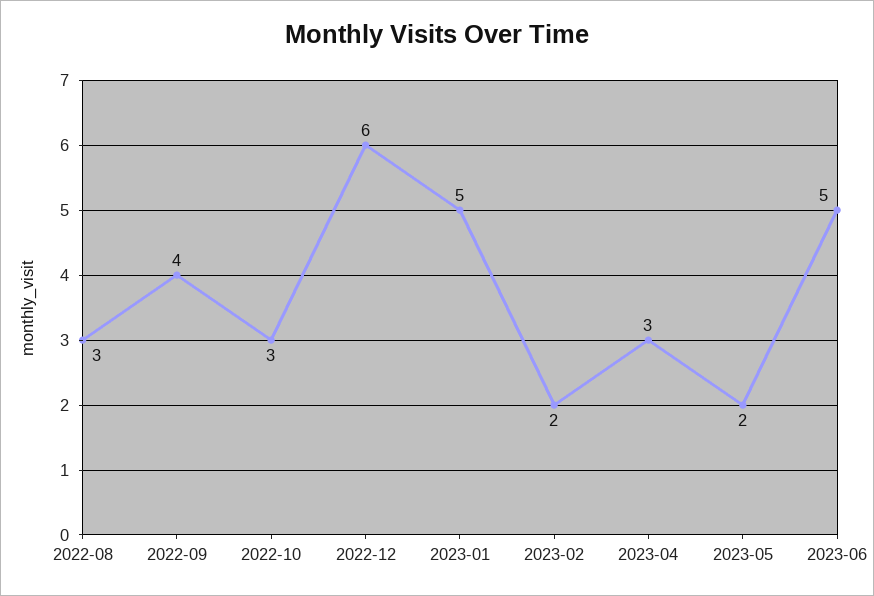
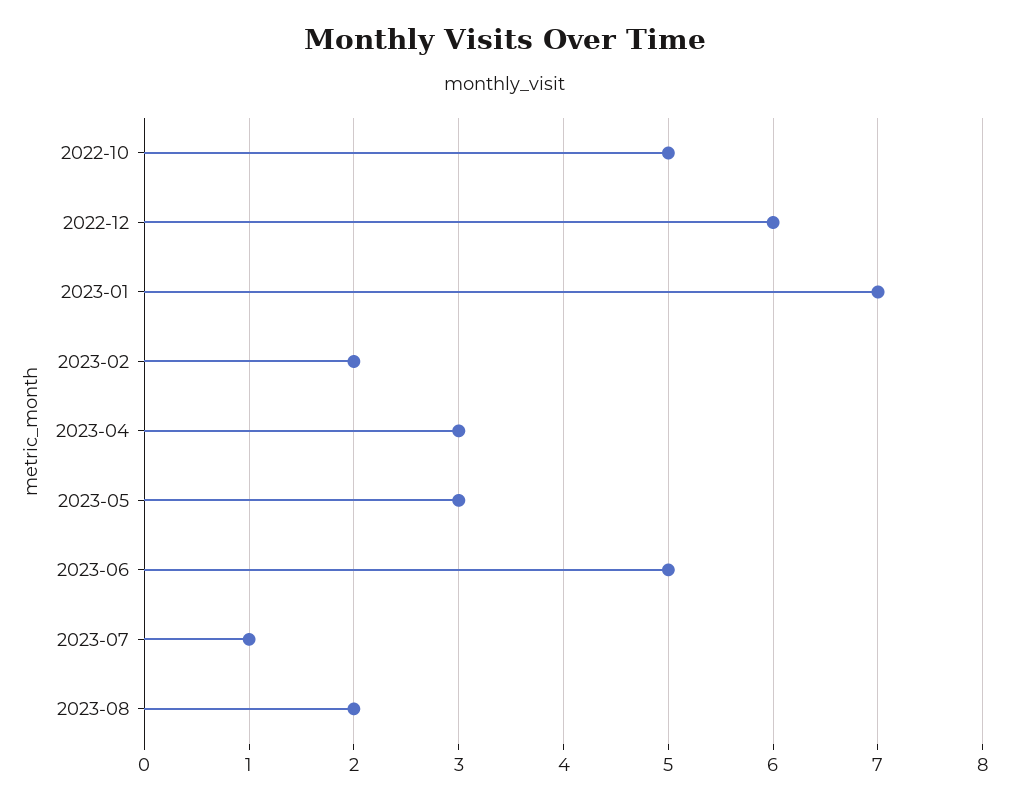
2022-08: 3 -> none
2022-09: 4 -> none
2022-10: 3 -> 5
2023-01: 5 -> 7
2023-05: 2 -> 3
2023-07: none -> 1
2023-08: none -> 2

